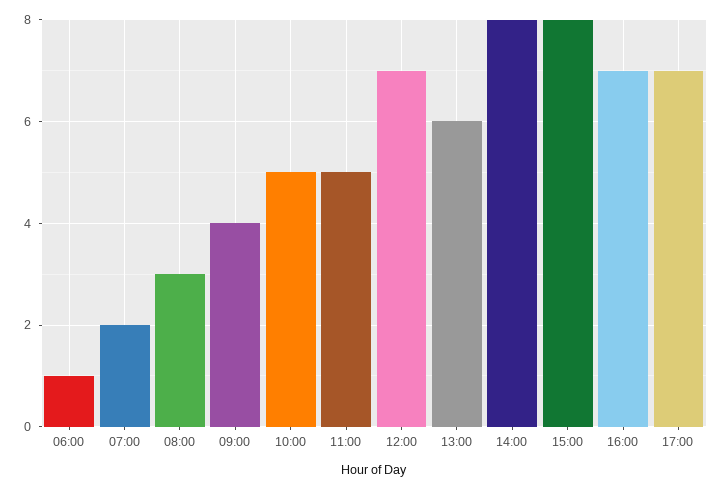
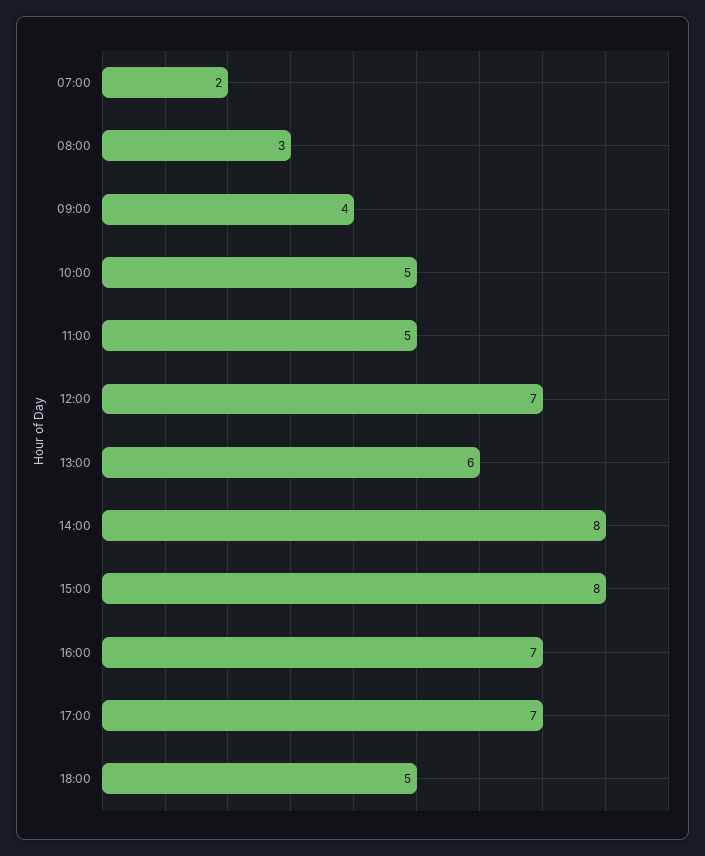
06:00: 1 -> none
18:00: none -> 5

